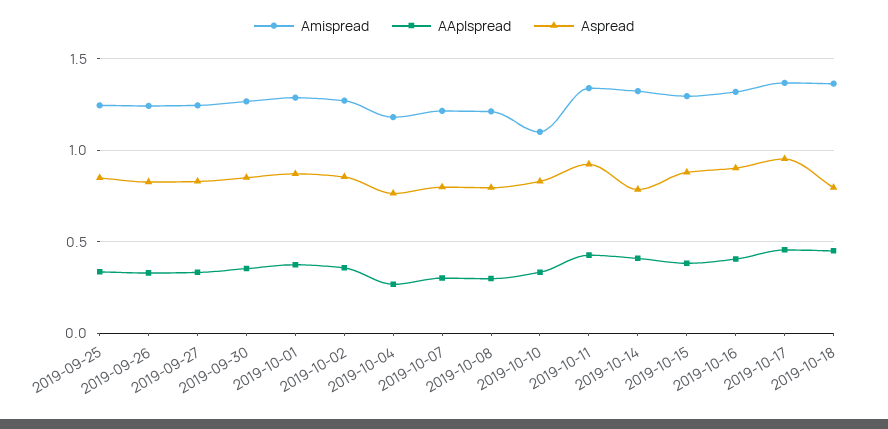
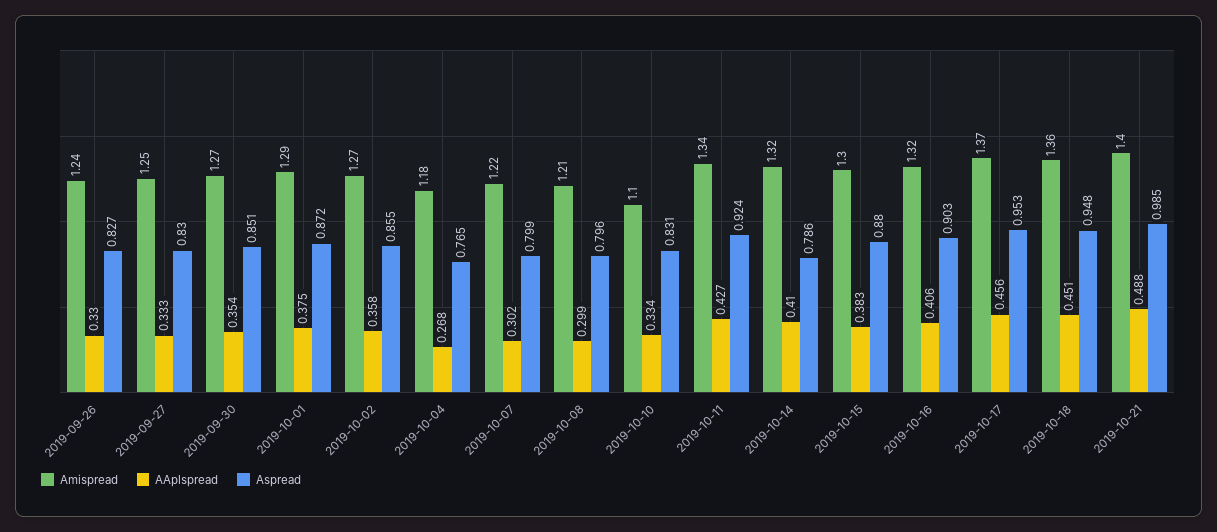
Amispread, 2019-09-25: 1.25 -> none
AAplspread, 2019-09-25: 0.35 -> none
Aspread, 2019-09-25: 0.85 -> none
Aspread, 2019-10-18: 0.8 -> 0.948
Amispread, 2019-10-21: none -> 1.4
AAplspread, 2019-10-21: none -> 0.488
Aspread, 2019-10-21: none -> 0.985

